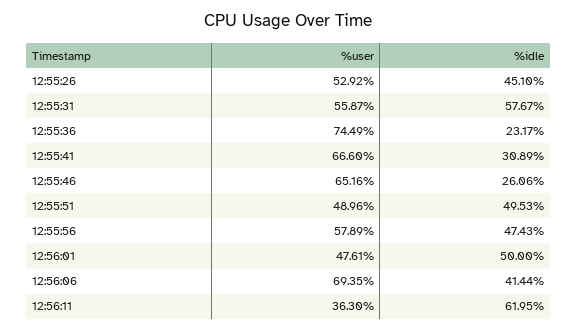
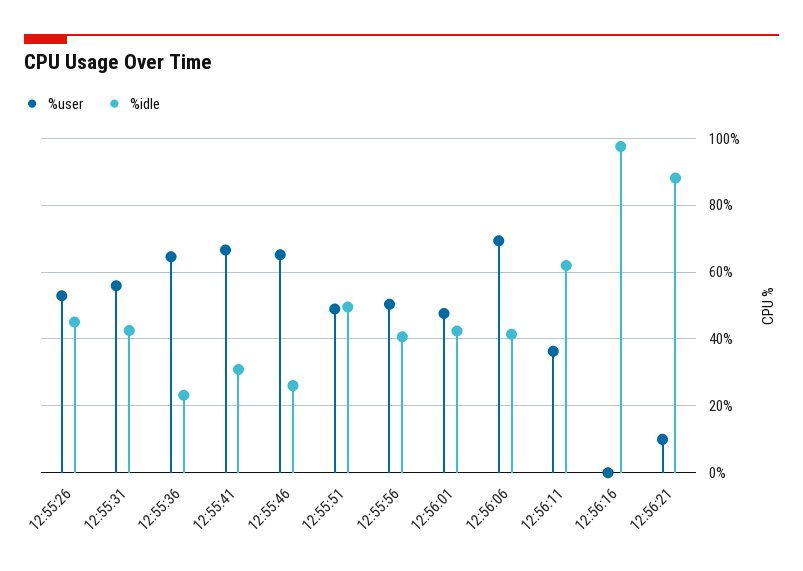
%idle, 12:55:31: 57.67 -> 42
%user, 12:55:36: 74.49 -> 64
%user, 12:55:56: 57.89 -> 50
%idle, 12:55:56: 47.43 -> 40
%idle, 12:56:01: 50 -> 42
%user, 12:56:16: none -> 0
%idle, 12:56:16: none -> 98
%user, 12:56:21: none -> 10
%idle, 12:56:21: none -> 88

